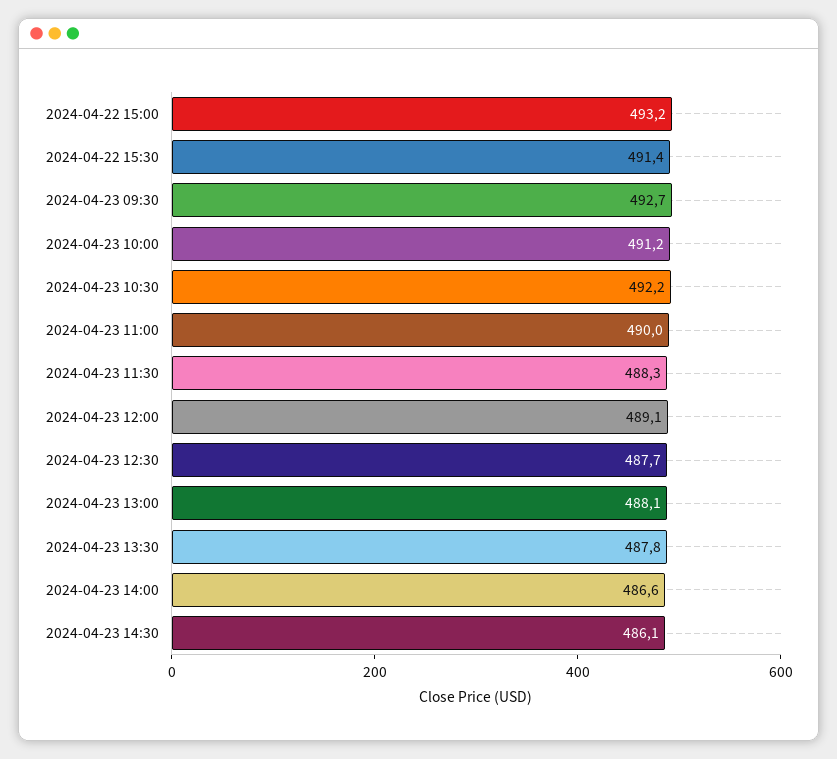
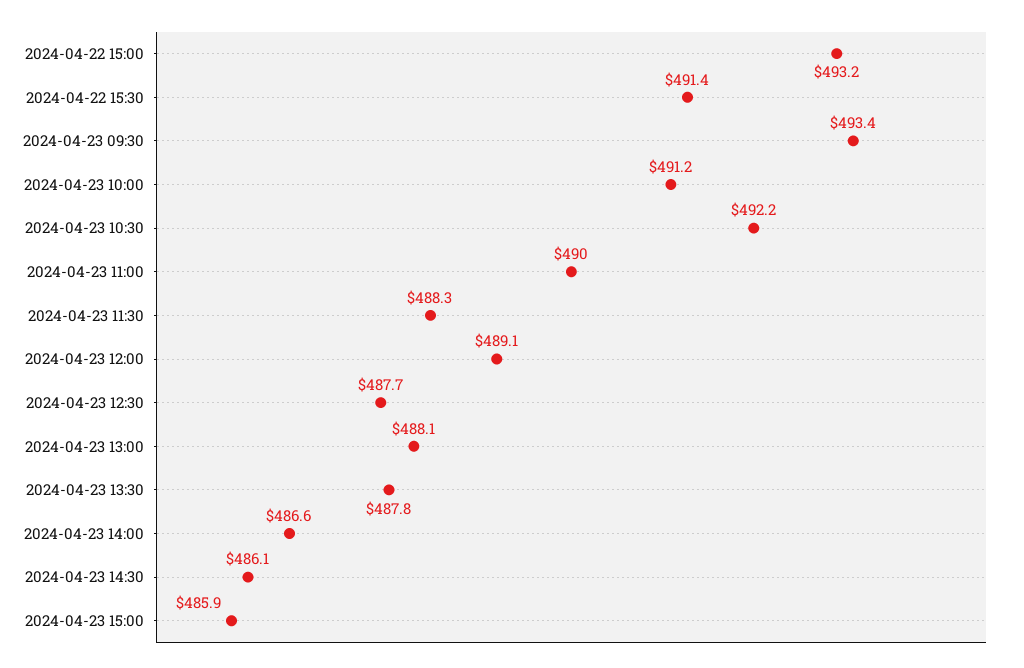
2024-04-23 09:30: 492.7 -> 493.4
2024-04-23 15:00: none -> 485.9

